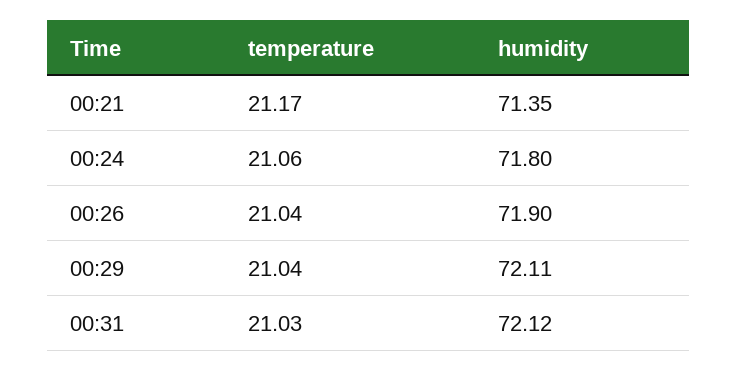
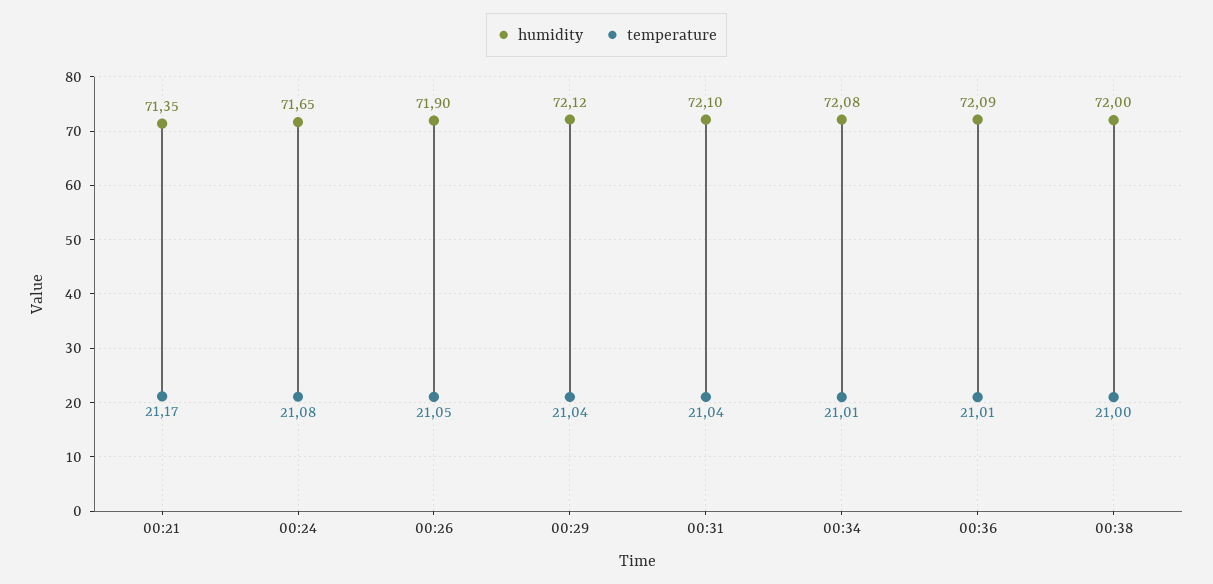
temperature, 00:24: 21.06 -> 21.08
humidity, 00:24: 71.8 -> 71.65
temperature, 00:26: 21.04 -> 21.05
humidity, 00:29: 72.11 -> 72.12
temperature, 00:31: 21.03 -> 21.04
humidity, 00:31: 72.12 -> 72.1
humidity, 00:34: none -> 72.08
temperature, 00:34: none -> 21.01
humidity, 00:36: none -> 72.09
temperature, 00:36: none -> 21.01
humidity, 00:38: none -> 72
temperature, 00:38: none -> 21

